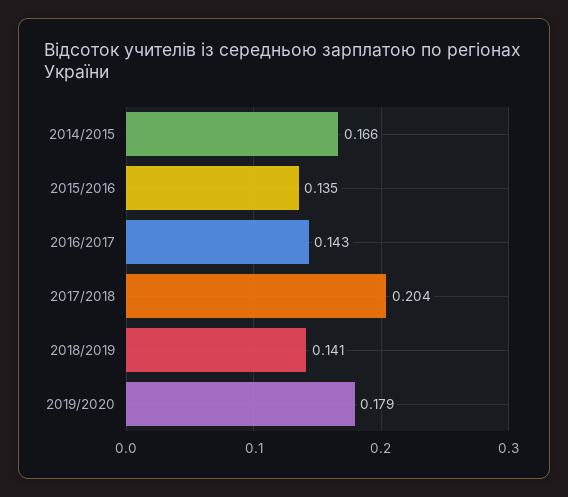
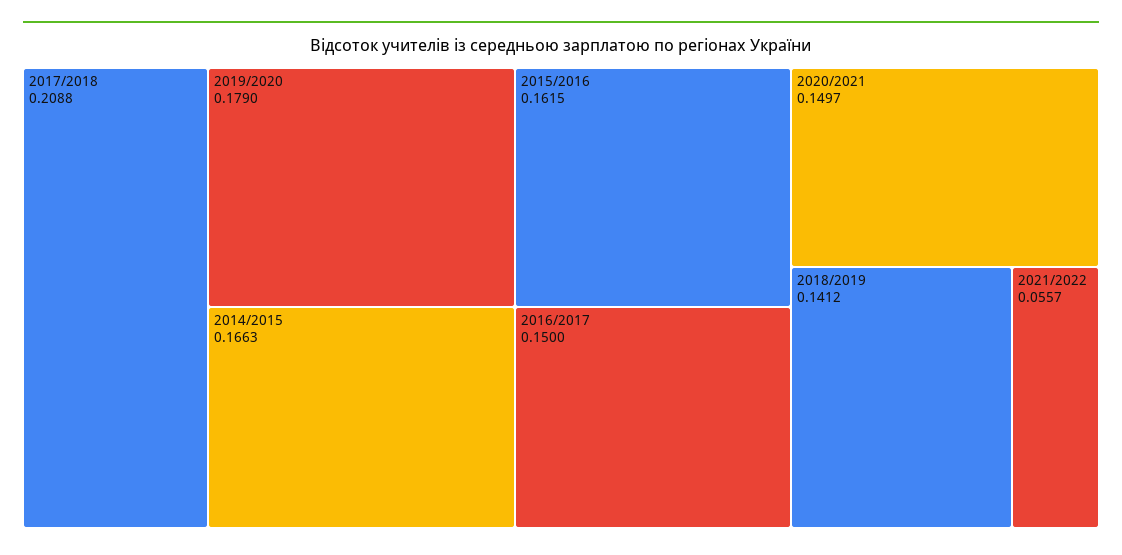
2015/2016: 0.135 -> 0.1615
2016/2017: 0.143 -> 0.15
2017/2018: 0.204 -> 0.2088
2020/2021: none -> 0.1497
2021/2022: none -> 0.0557

